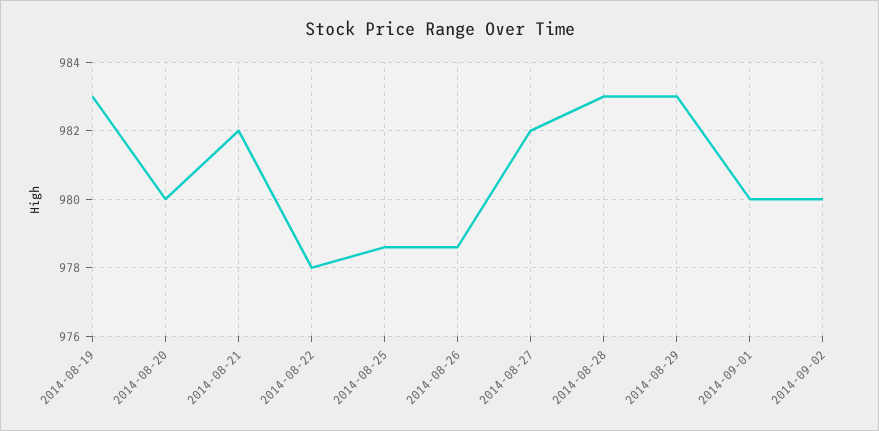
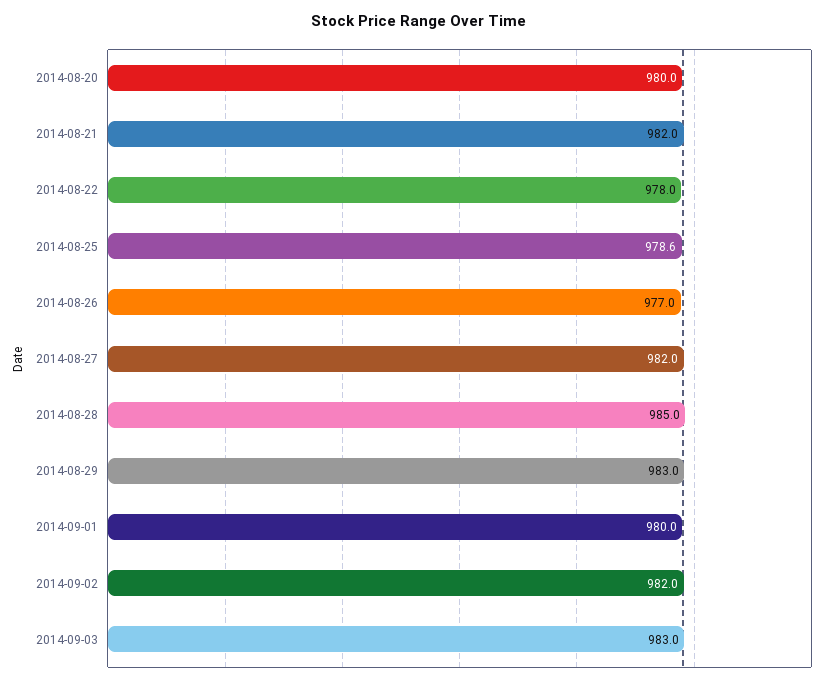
2014-08-19: 983 -> none
2014-08-26: 978.5 -> 977
2014-08-28: 983 -> 985
2014-09-02: 980 -> 982
2014-09-03: none -> 983

